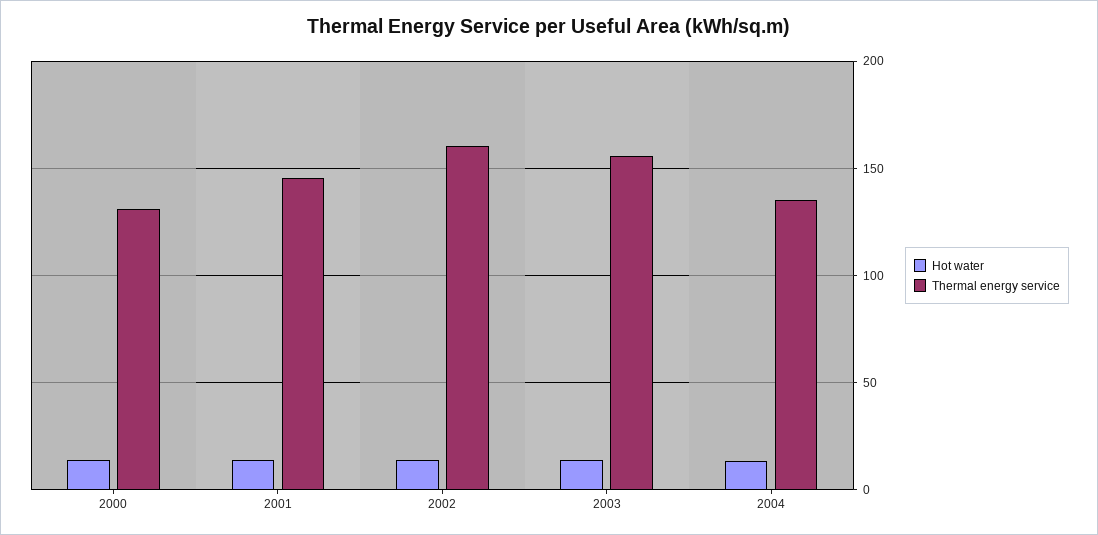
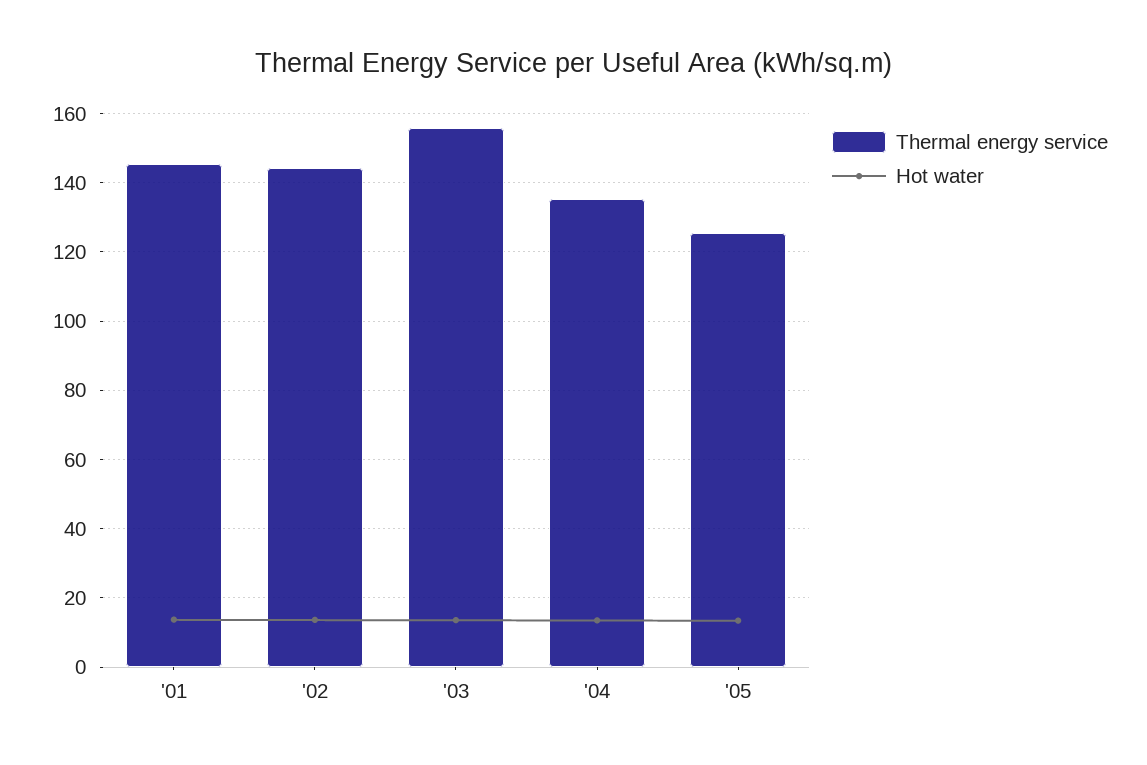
Hot water, 2000: 15 -> none
Thermal energy service, 2000: 130 -> none
Thermal energy service, 2002: 160 -> 144
Thermal energy service, '05: none -> 126
Hot water, '05: none -> 14

